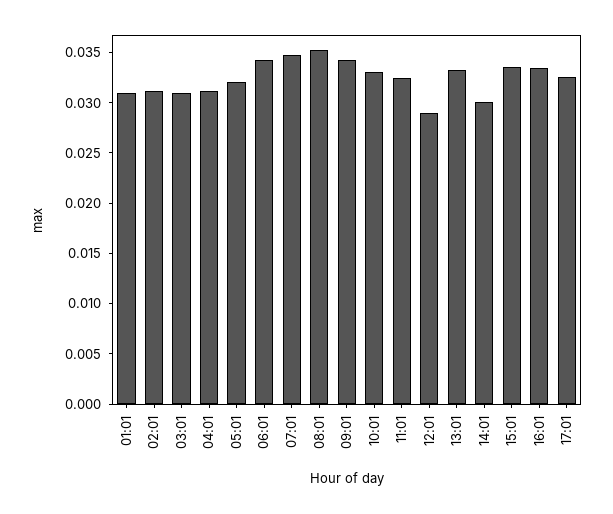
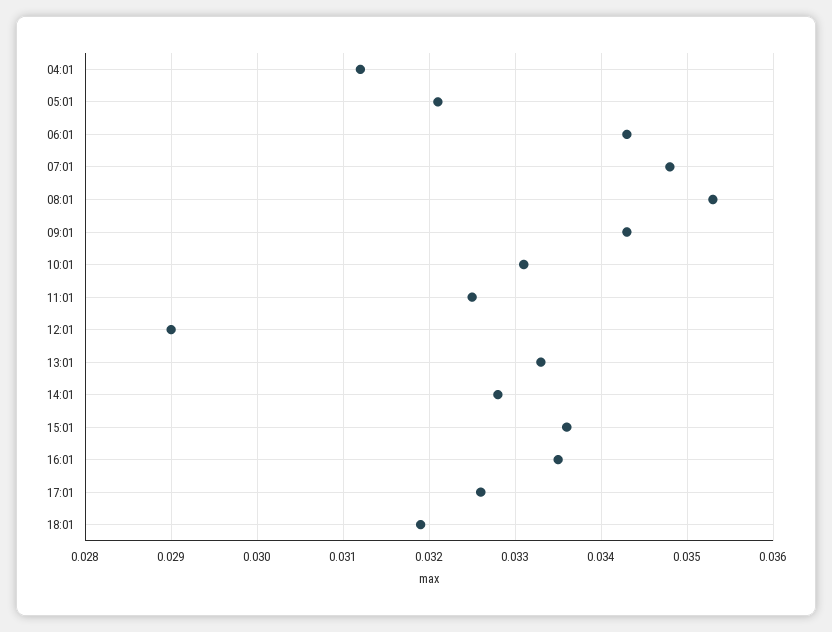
01:01: 0.031 -> none
02:01: 0.031 -> none
03:01: 0.031 -> none
14:01: 0.03 -> 0.0328
18:01: none -> 0.0319

